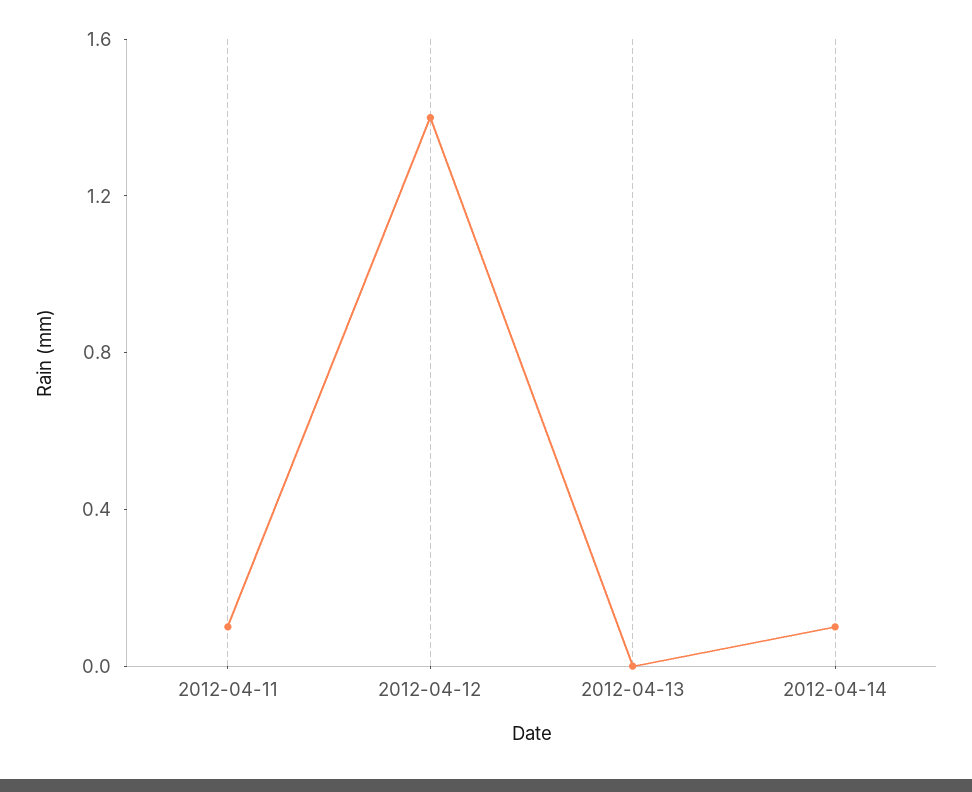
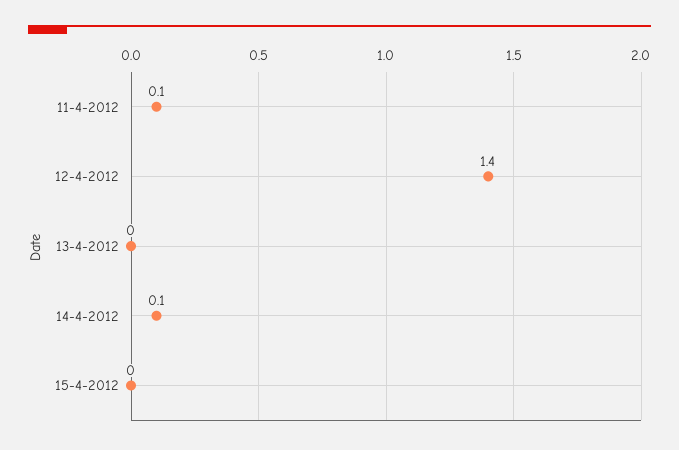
15-4-2012: none -> 0

